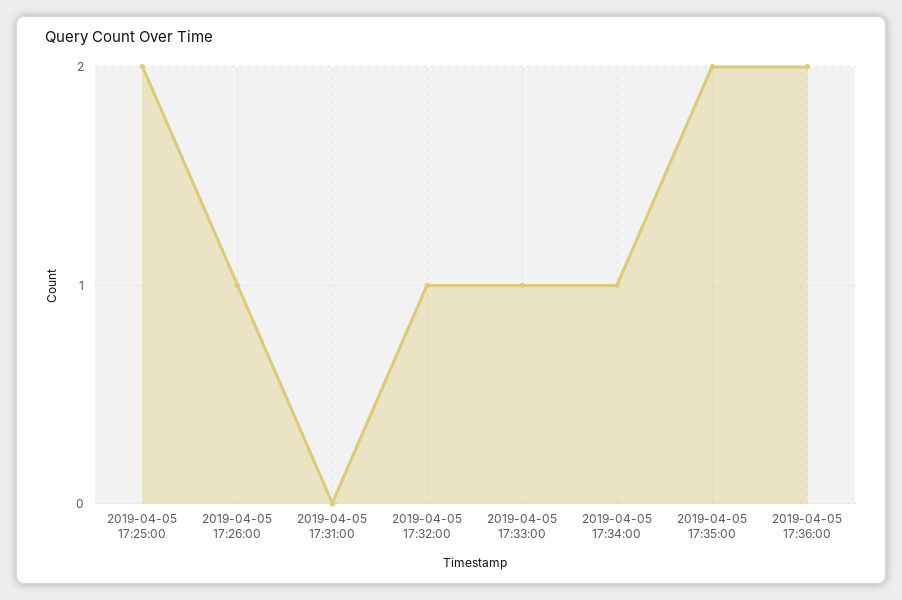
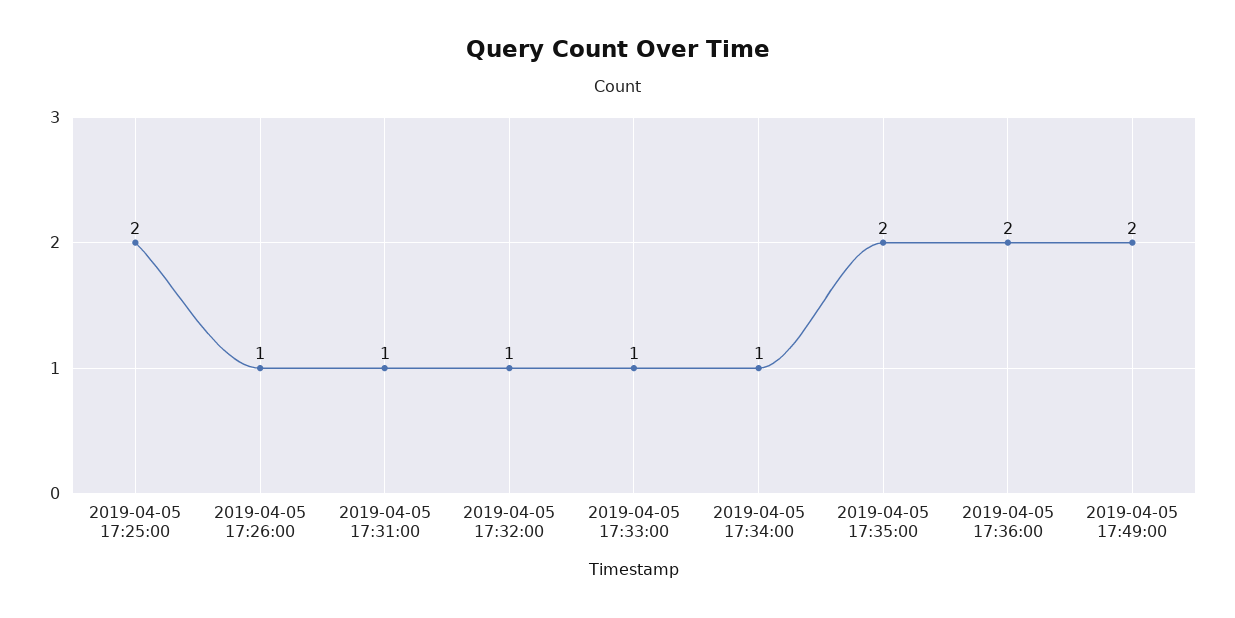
2019-04-05 17:31:00: 0 -> 1
2019-04-05 17:49:00: none -> 2

